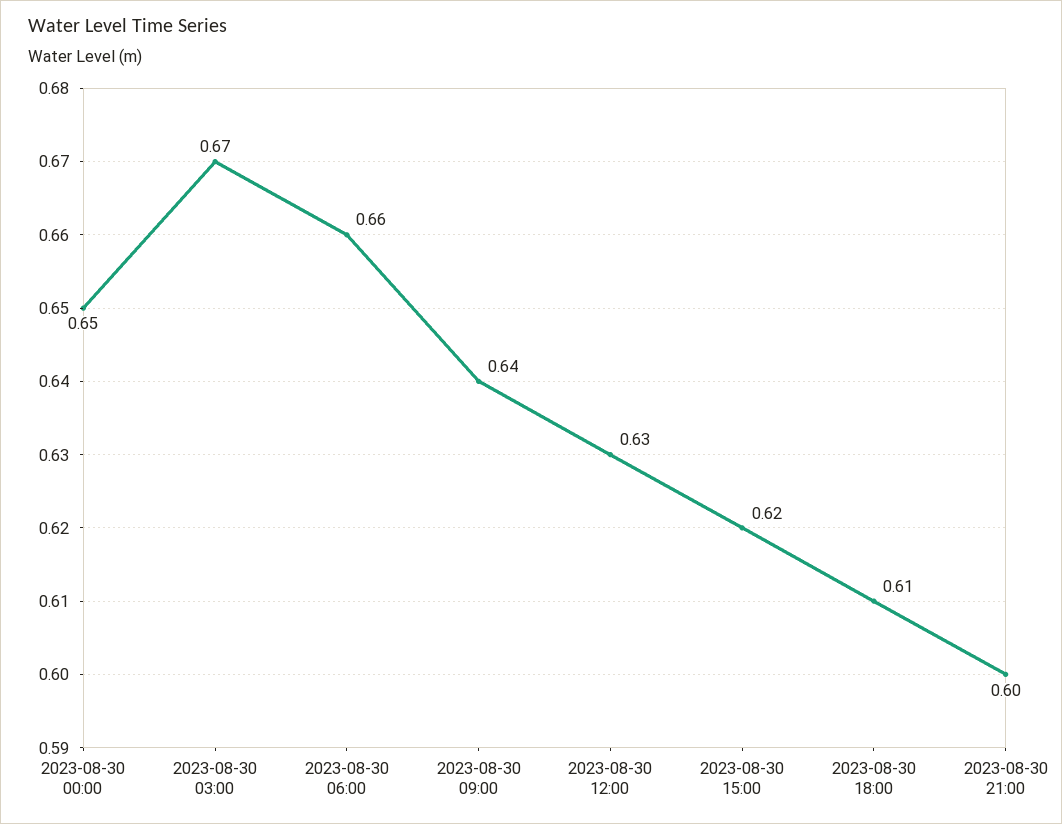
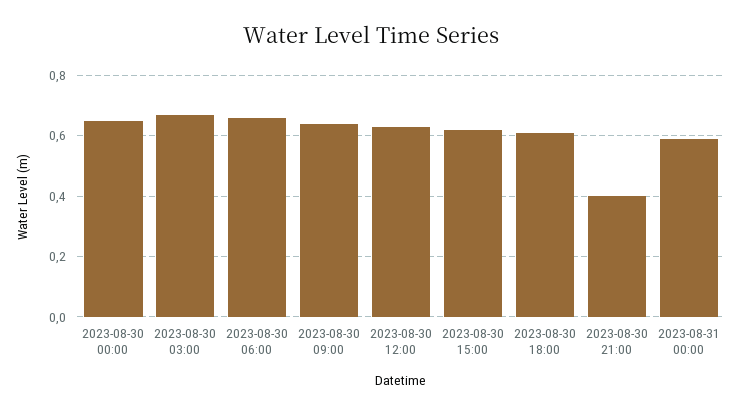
2023-08-30 21:00: 0.6 -> 0.4
2023-08-31 00:00: none -> 0.6

